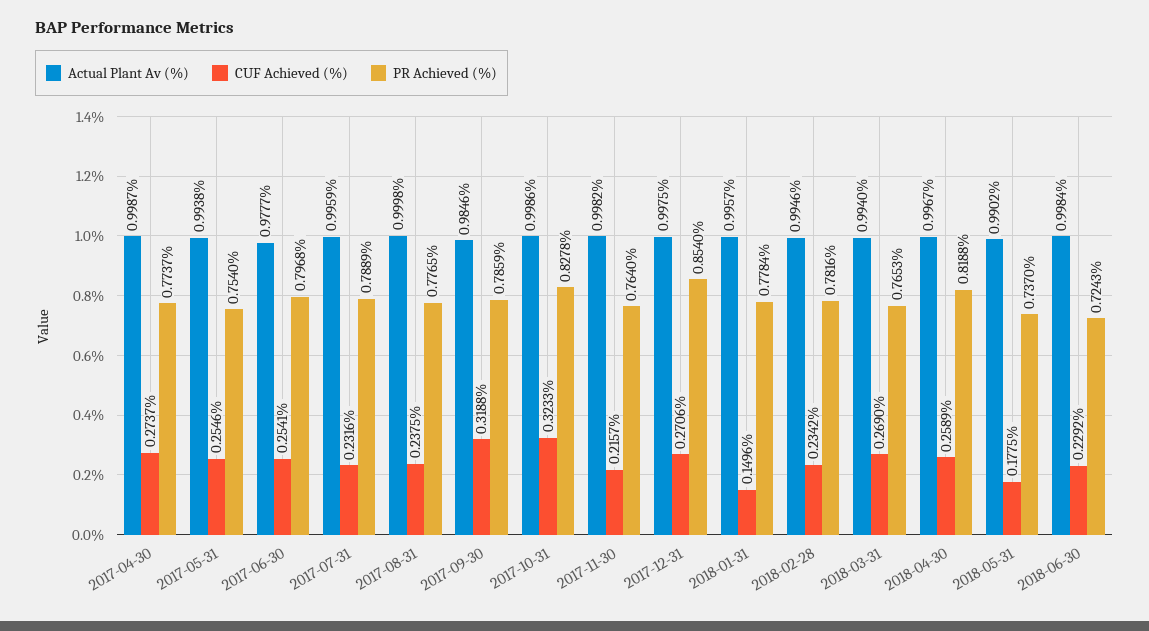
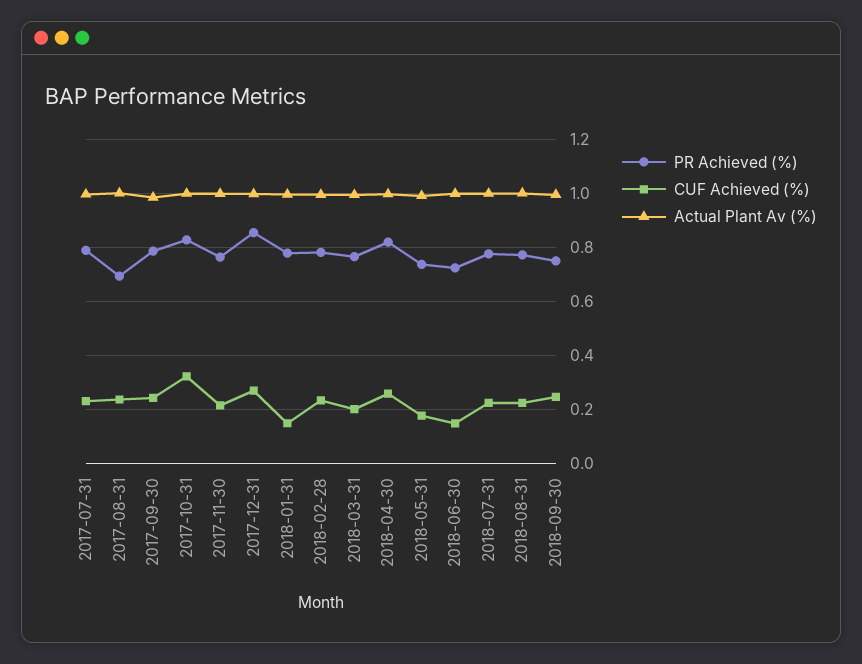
Actual Plant Av (%), 2017-04-30: 0.9987 -> none
CUF Achieved (%), 2017-04-30: 0.2737 -> none
PR Achieved (%), 2017-04-30: 0.7737 -> none
Actual Plant Av (%), 2017-05-31: 0.9938 -> none
CUF Achieved (%), 2017-05-31: 0.2546 -> none
PR Achieved (%), 2017-05-31: 0.754 -> none
Actual Plant Av (%), 2017-06-30: 0.9777 -> none
CUF Achieved (%), 2017-06-30: 0.2541 -> none
PR Achieved (%), 2017-06-30: 0.7968 -> none
PR Achieved (%), 2017-08-31: 0.7765 -> 0.7
CUF Achieved (%), 2017-09-30: 0.3188 -> 0.25
CUF Achieved (%), 2018-03-31: 0.269 -> 0.2
CUF Achieved (%), 2018-06-30: 0.2292 -> 0.15
PR Achieved (%), 2018-07-31: none -> 0.775
CUF Achieved (%), 2018-07-31: none -> 0.225
Actual Plant Av (%), 2018-07-31: none -> 1
PR Achieved (%), 2018-08-31: none -> 0.775
CUF Achieved (%), 2018-08-31: none -> 0.225
Actual Plant Av (%), 2018-08-31: none -> 1
PR Achieved (%), 2018-09-30: none -> 0.75
CUF Achieved (%), 2018-09-30: none -> 0.25
Actual Plant Av (%), 2018-09-30: none -> 1

